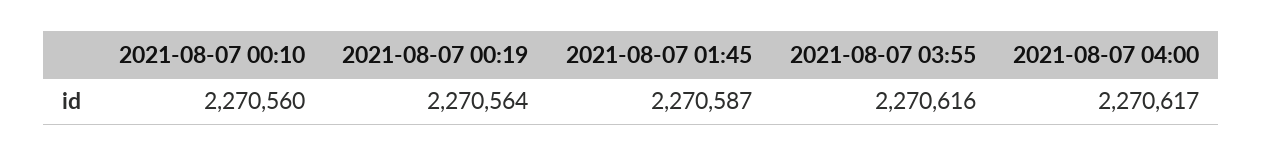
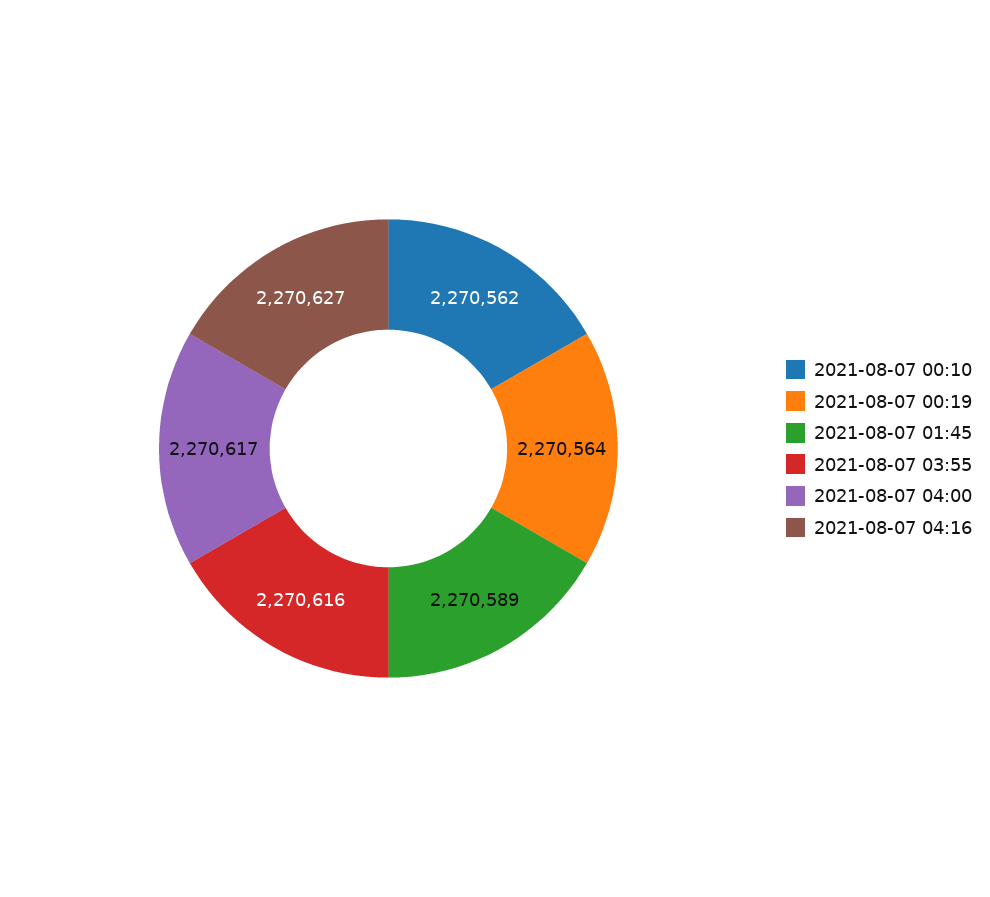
2021-08-07 00:10: 2270560 -> 2270562
2021-08-07 01:45: 2270587 -> 2270589
2021-08-07 04:16: none -> 2270627

